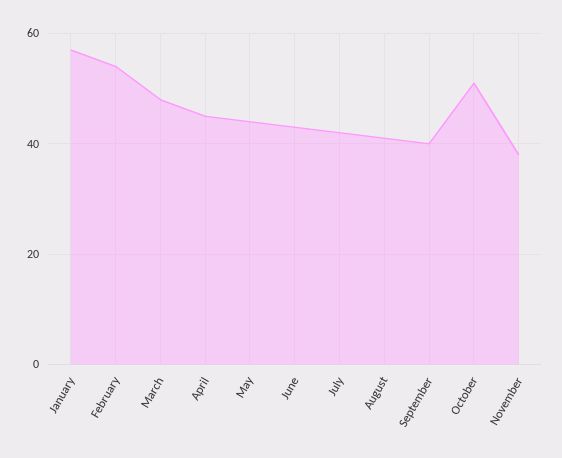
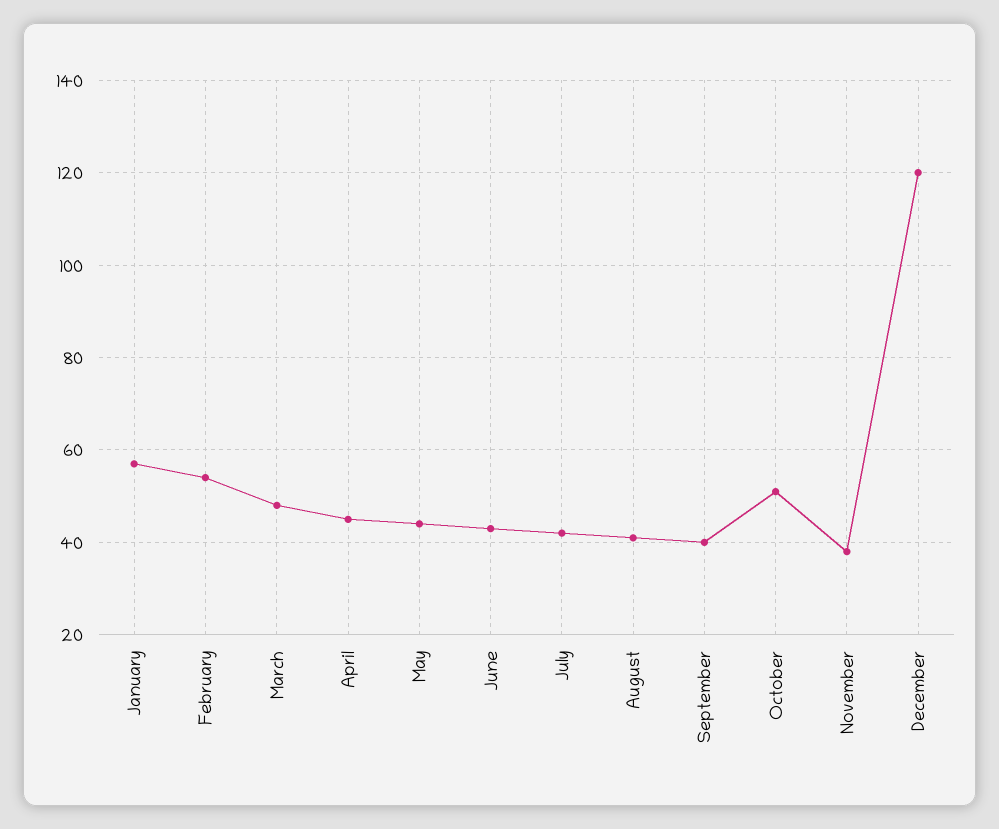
December: none -> 120

